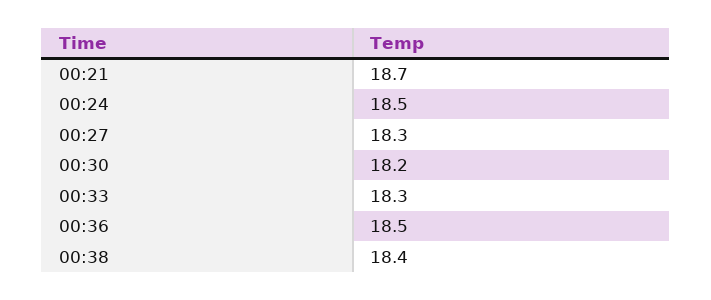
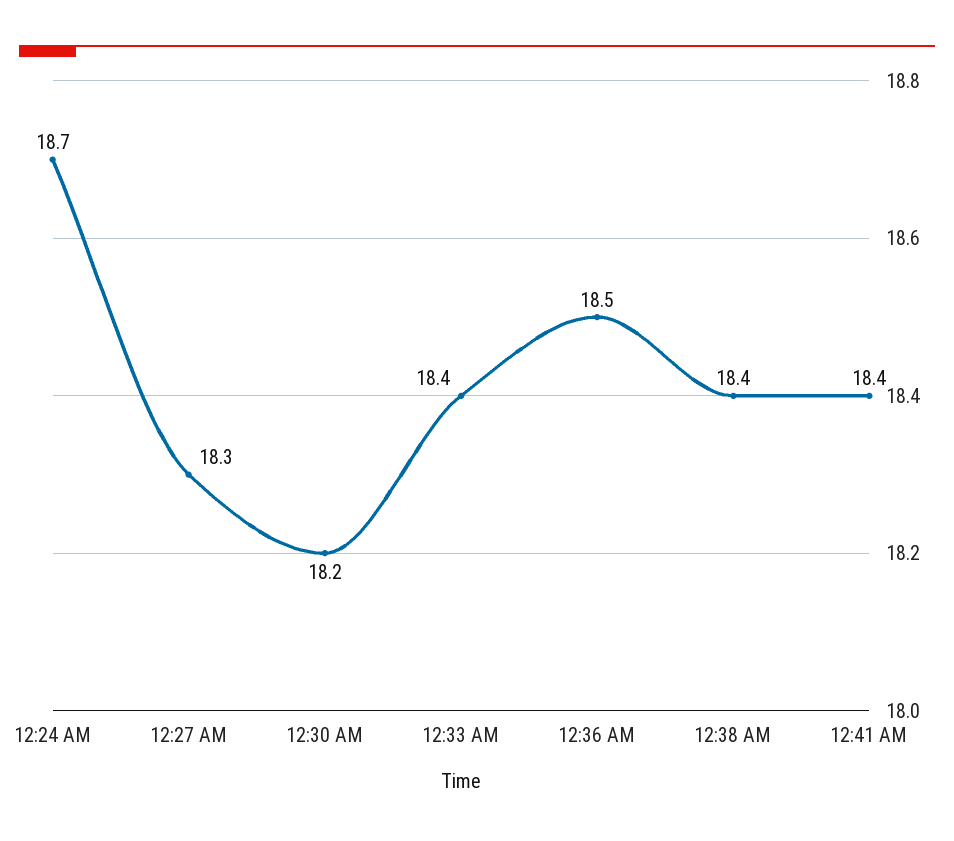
00:21: 18.7 -> none
00:24: 18.5 -> 18.7
00:33: 18.3 -> 18.4
12:41 AM: none -> 18.4

